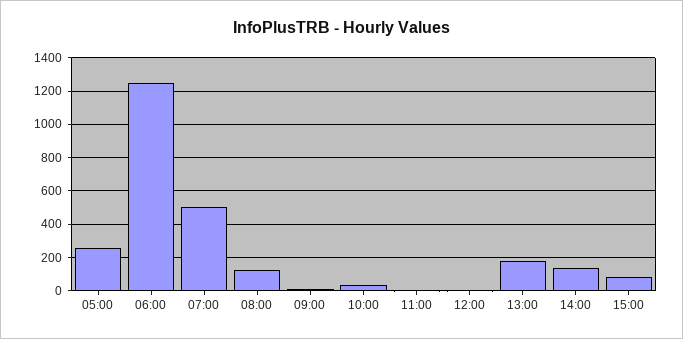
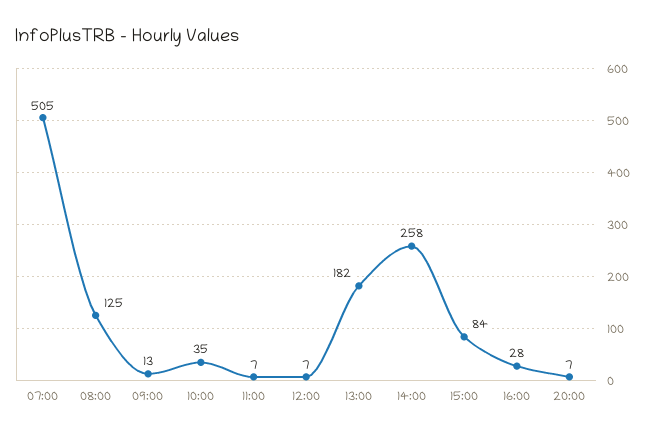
05:00: 250 -> none
06:00: 1250 -> none
14:00: 150 -> 258
16:00: none -> 28
20:00: none -> 7

